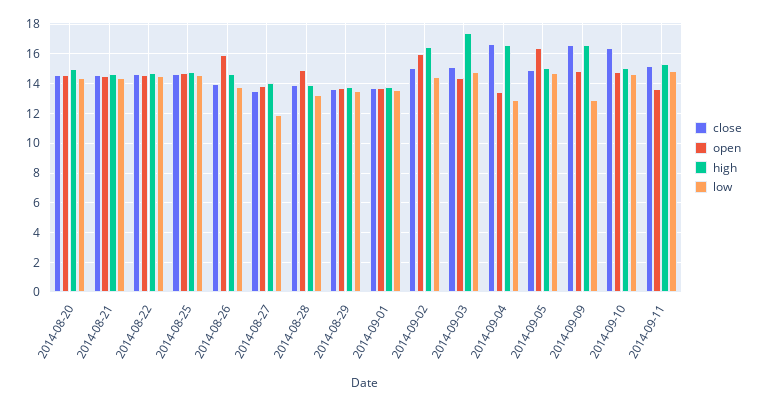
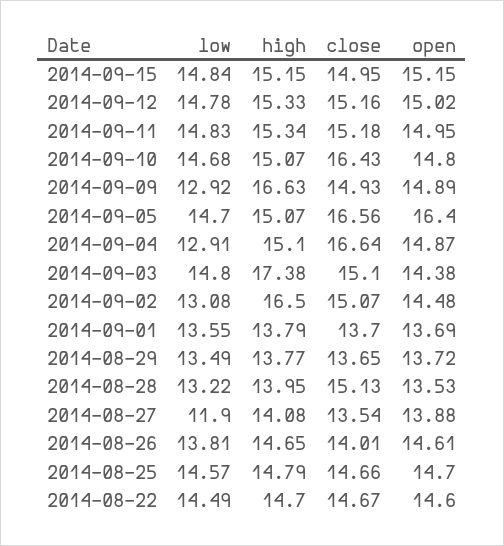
close, 2014-08-20: 14.5 -> none
open, 2014-08-20: 14.5 -> none
high, 2014-08-20: 15 -> none
low, 2014-08-20: 14.5 -> none
close, 2014-08-21: 14.5 -> none
open, 2014-08-21: 14.5 -> none
high, 2014-08-21: 14.5 -> none
low, 2014-08-21: 14.5 -> none
open, 2014-08-26: 16 -> 14.61
close, 2014-08-28: 14 -> 15.13
open, 2014-08-28: 15 -> 13.53
open, 2014-09-02: 16 -> 14.48
low, 2014-09-02: 14.5 -> 13.08
open, 2014-09-04: 13.5 -> 14.87
high, 2014-09-04: 16.5 -> 15.1
close, 2014-09-05: 15 -> 16.56
close, 2014-09-09: 16.5 -> 14.93
open, 2014-09-11: 13.5 -> 14.95
low, 2014-09-15: none -> 14.84
high, 2014-09-15: none -> 15.15
close, 2014-09-15: none -> 14.95
open, 2014-09-15: none -> 15.15
low, 2014-09-12: none -> 14.78
high, 2014-09-12: none -> 15.33
close, 2014-09-12: none -> 15.16
open, 2014-09-12: none -> 15.02

